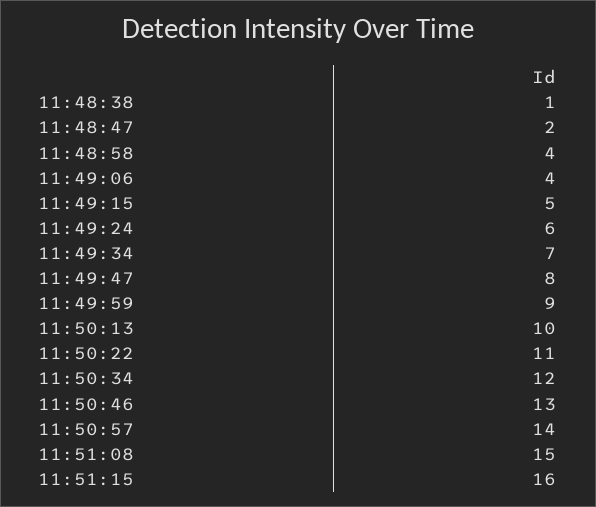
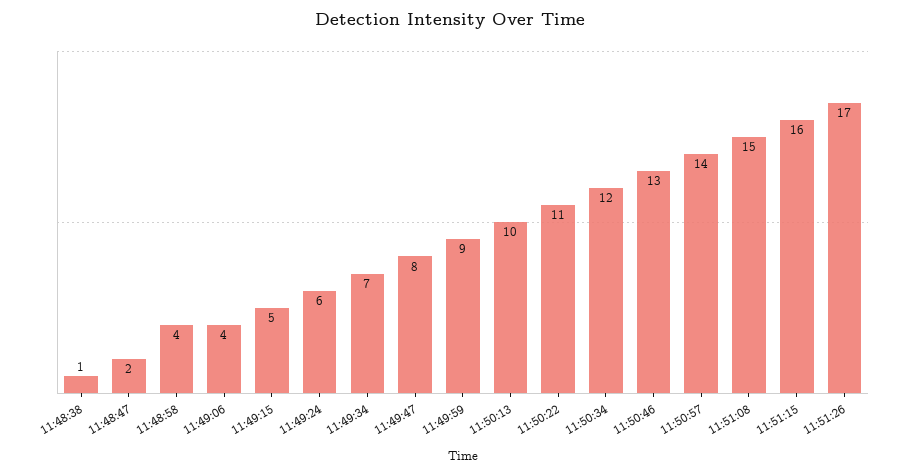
11:51:26: none -> 17

